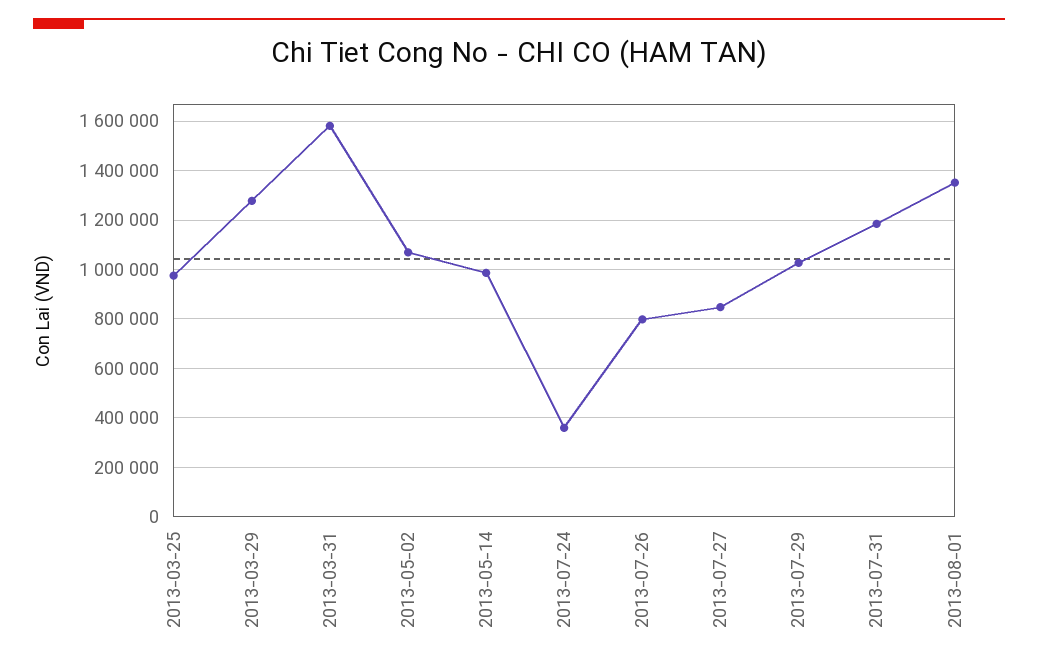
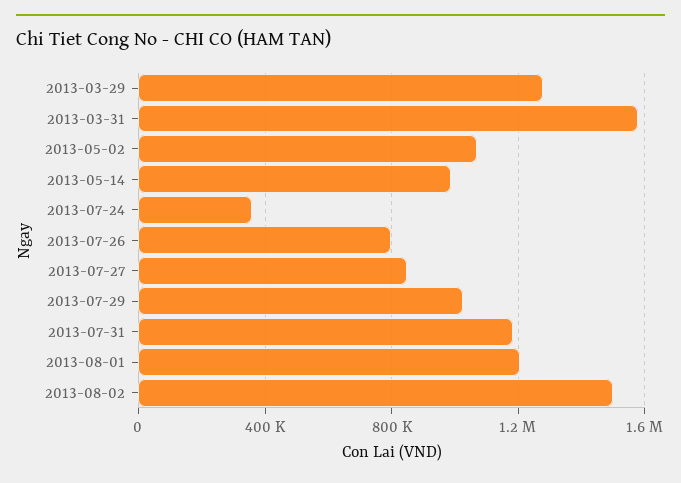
2013-03-25: 975000 -> none
2013-08-01: 1350000 -> 1200000
2013-08-02: none -> 1500000

